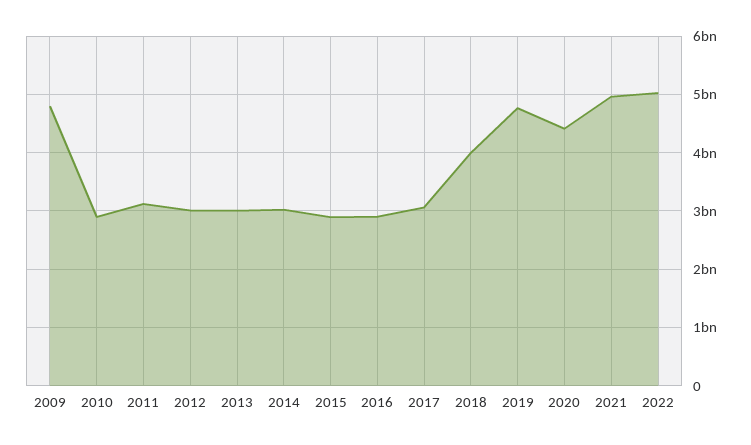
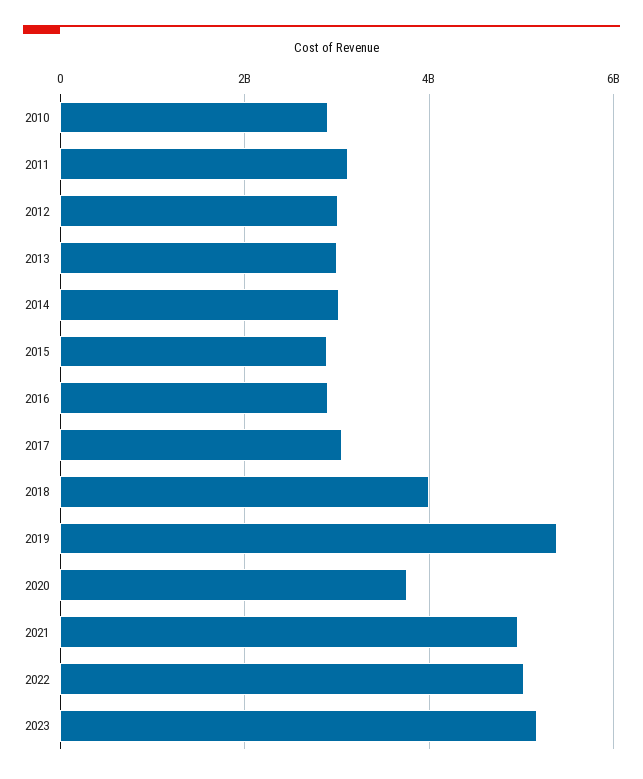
2009: 4800000000 -> none
2019: 4800000000 -> 5400000000
2020: 4400000000 -> 3800000000
2023: none -> 5200000000

